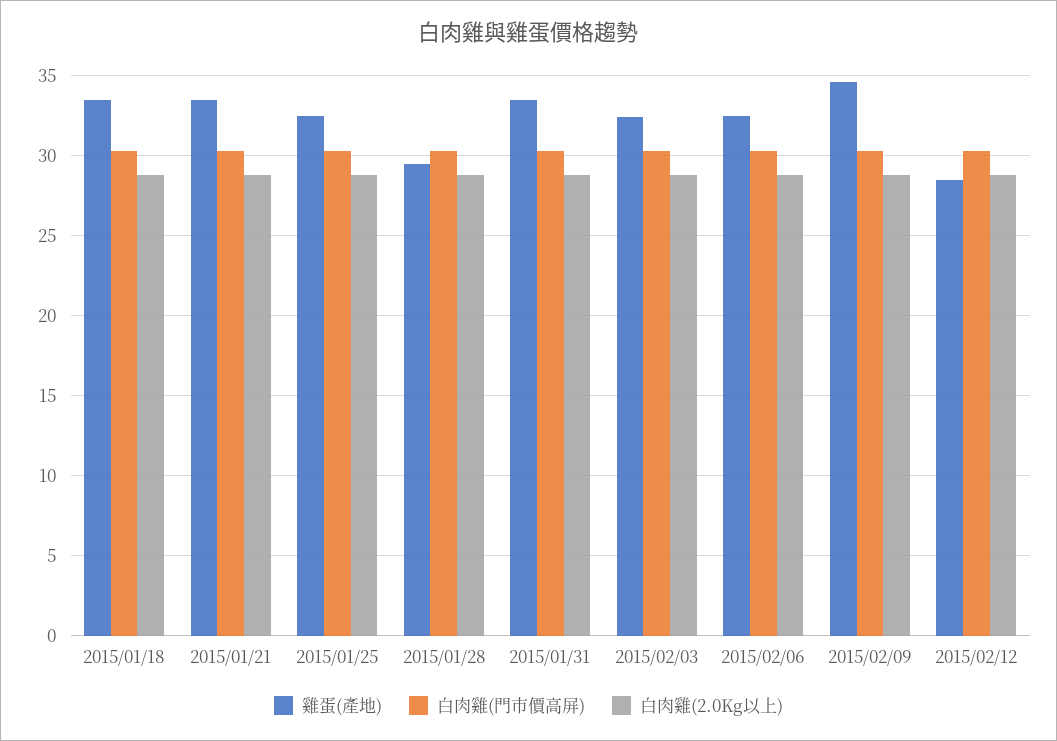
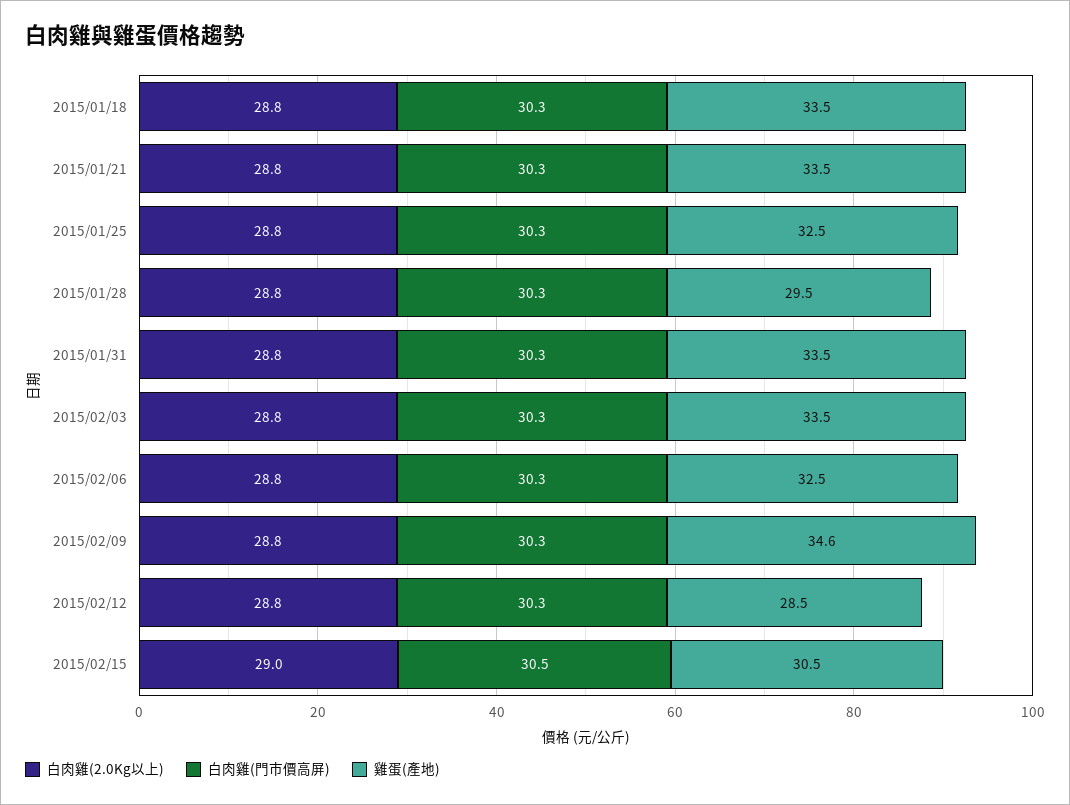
雞蛋(產地), 2015/02/03: 32.5 -> 33.5
白肉雞(2.0Kg以上), 2015/02/15: none -> 29
白肉雞(門市價高屏), 2015/02/15: none -> 30.5
雞蛋(產地), 2015/02/15: none -> 30.5

